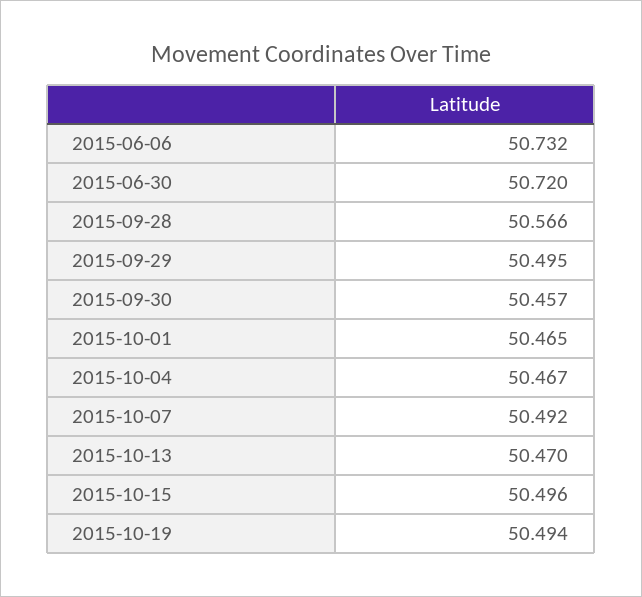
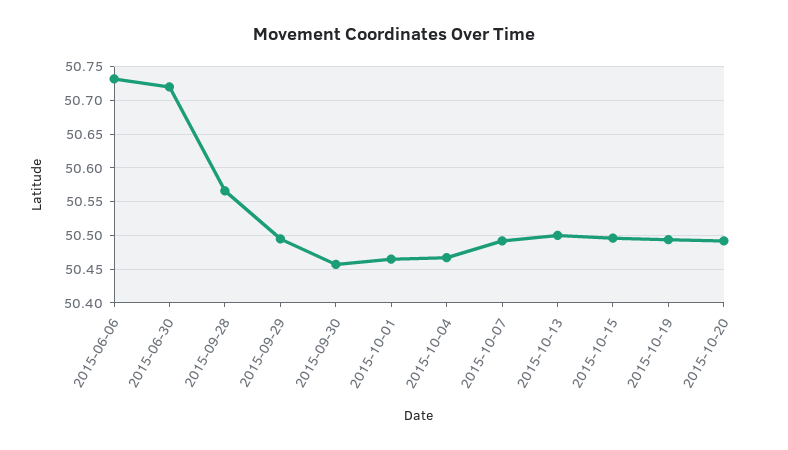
2015-10-13: 50.47 -> 50.5
2015-10-20: none -> 50.49

